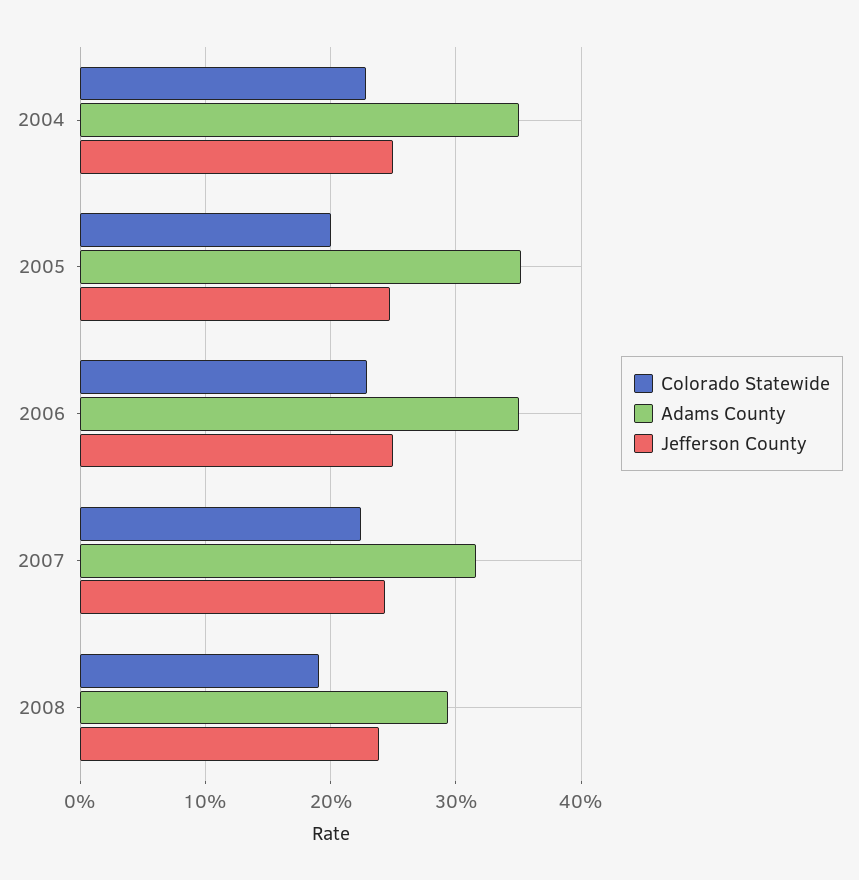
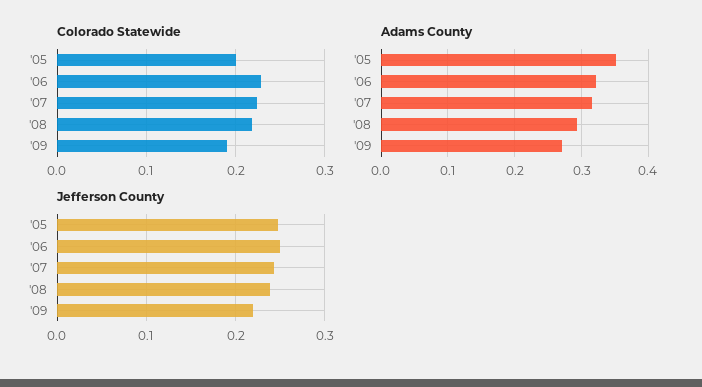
Colorado Statewide, 2004: 0.23 -> none
Adams County, 2004: 0.35 -> none
Jefferson County, 2004: 0.25 -> none
Adams County, 2006: 0.35 -> 0.32
Colorado Statewide, 2008: 0.19 -> 0.22
Colorado Statewide, '09: none -> 0.19
Adams County, '09: none -> 0.27
Jefferson County, '09: none -> 0.22

